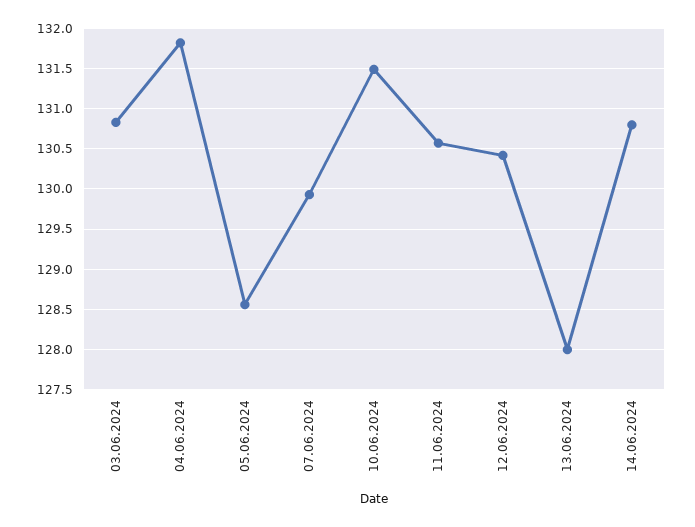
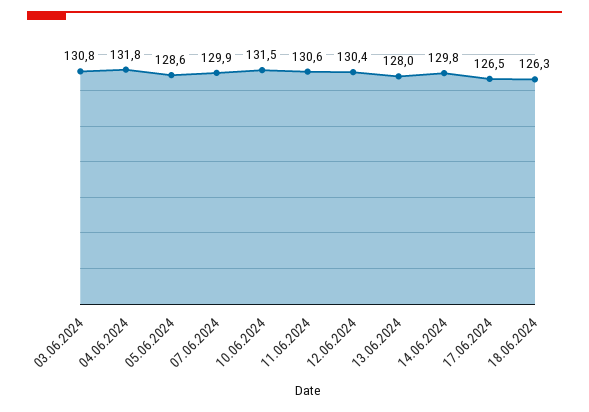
14.06.2024: 130.8 -> 129.8
17.06.2024: none -> 126.5
18.06.2024: none -> 126.3

